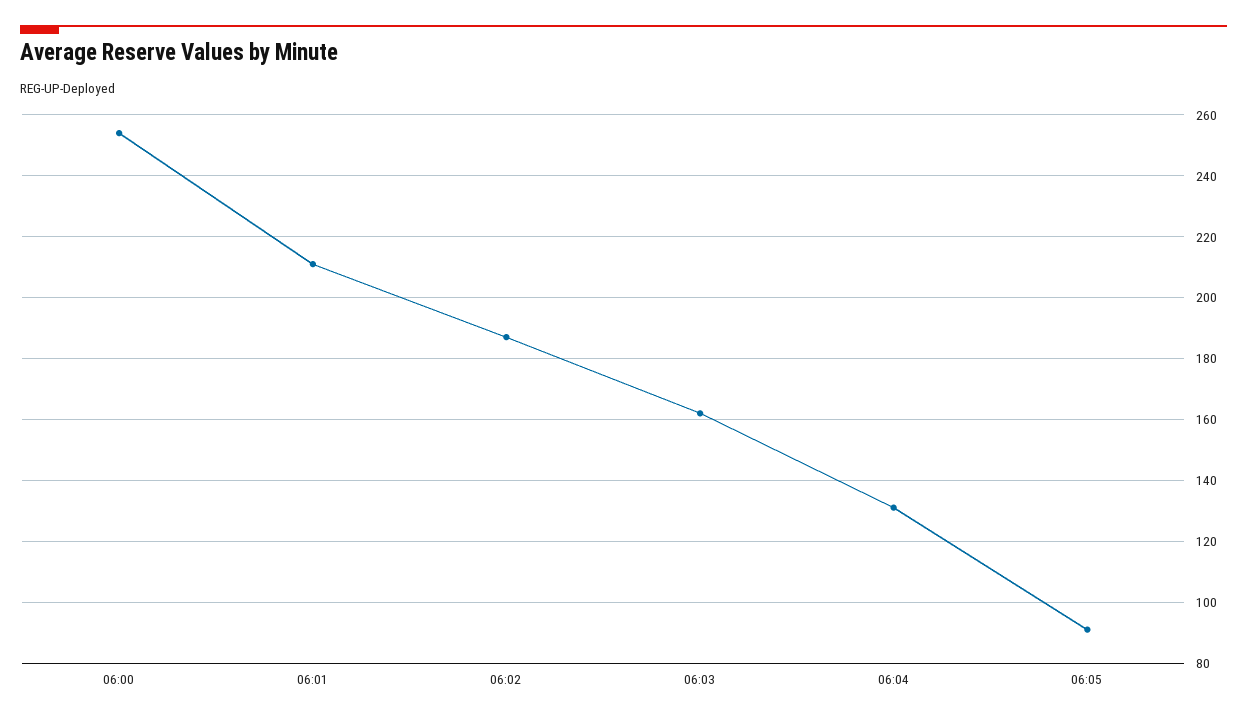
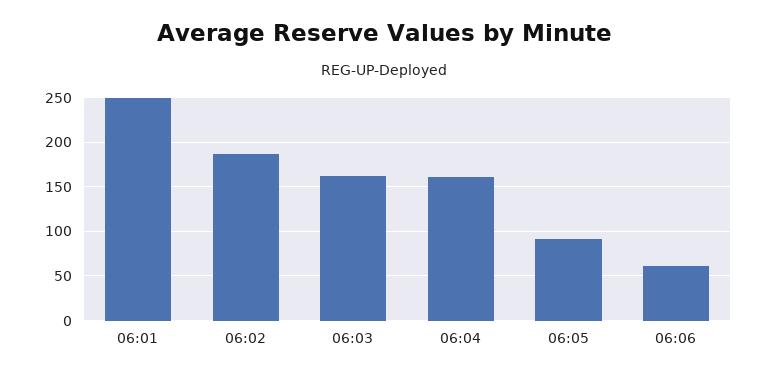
06:00: 255 -> none
06:01: 210 -> 250
06:04: 130 -> 160
06:06: none -> 60

